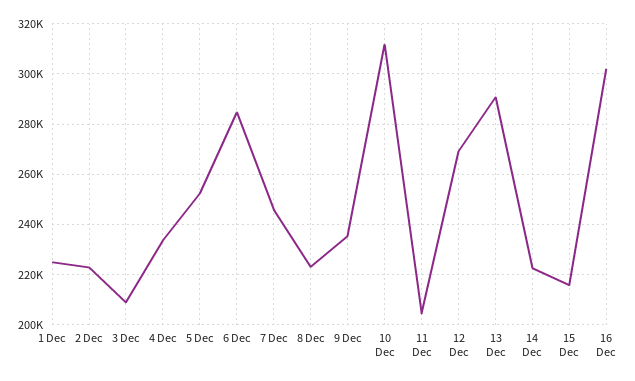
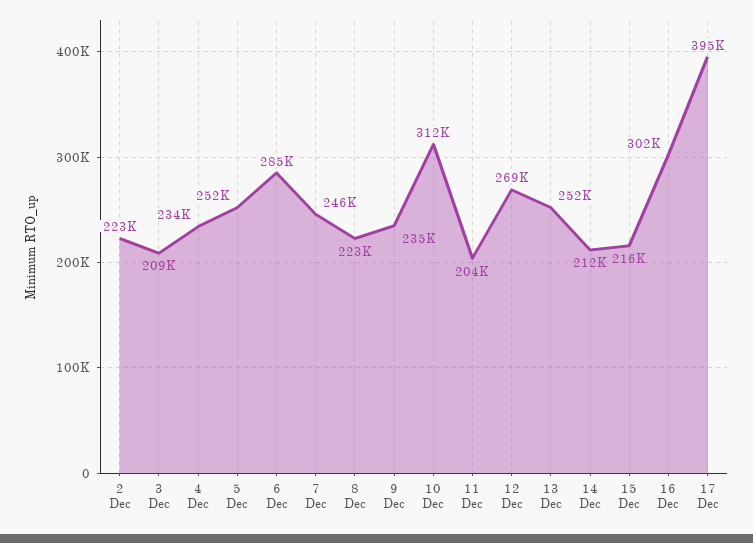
1 Dec: 225000 -> none
13 Dec: 290000 -> 252000
14 Dec: 222500 -> 212000
17 Dec: none -> 395000

